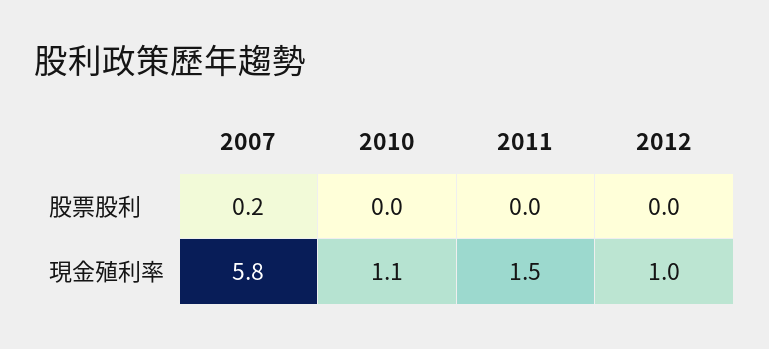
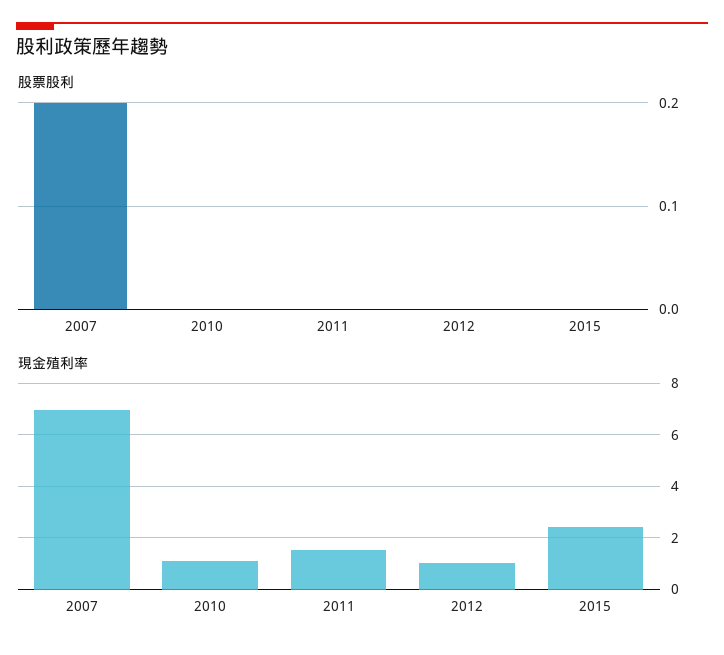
現金殖利率, 2007: 5.8 -> 7
股票股利, 2015: none -> 0
現金殖利率, 2015: none -> 2.5

